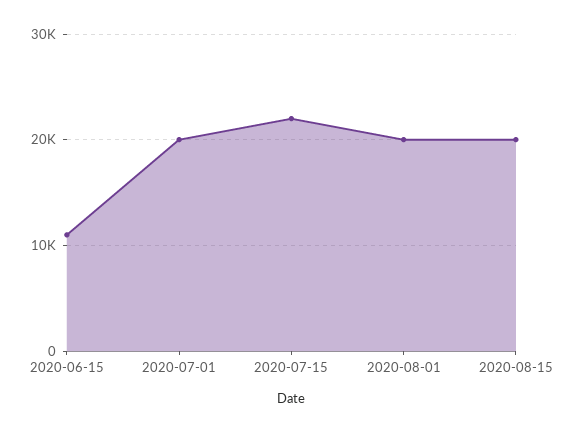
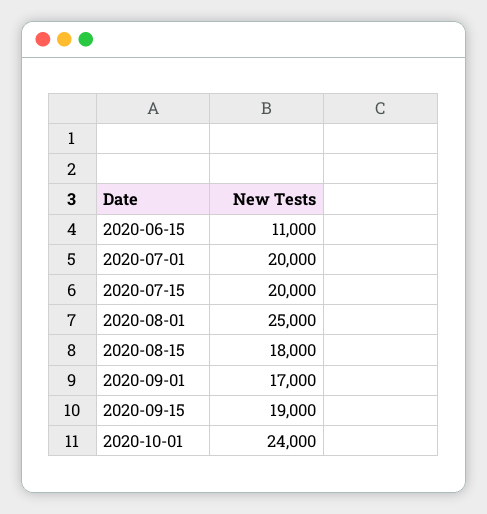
2020-07-15: 22000 -> 20000
2020-08-01: 20000 -> 25000
2020-08-15: 20000 -> 18000
2020-09-01: none -> 17000
2020-09-15: none -> 19000
2020-10-01: none -> 24000

